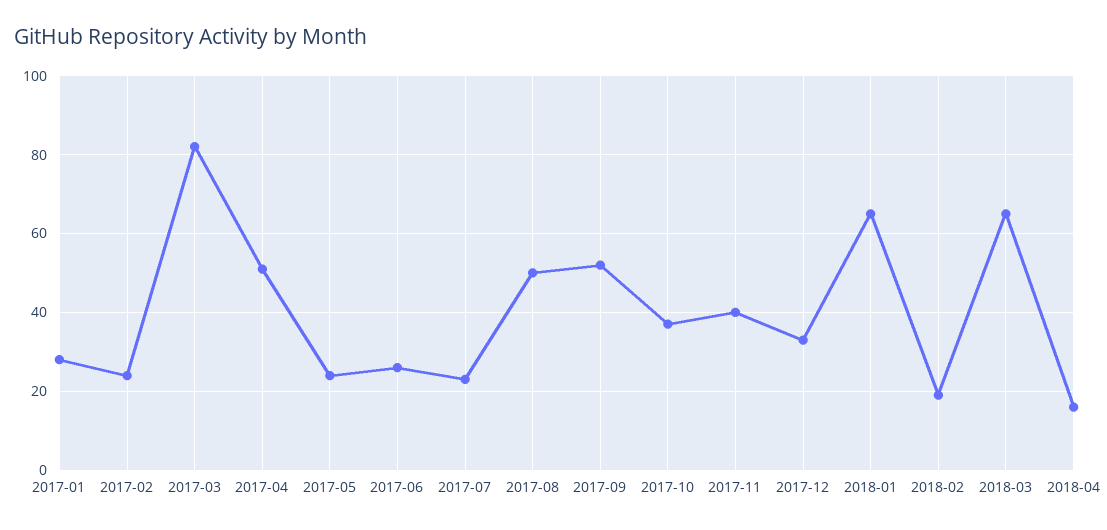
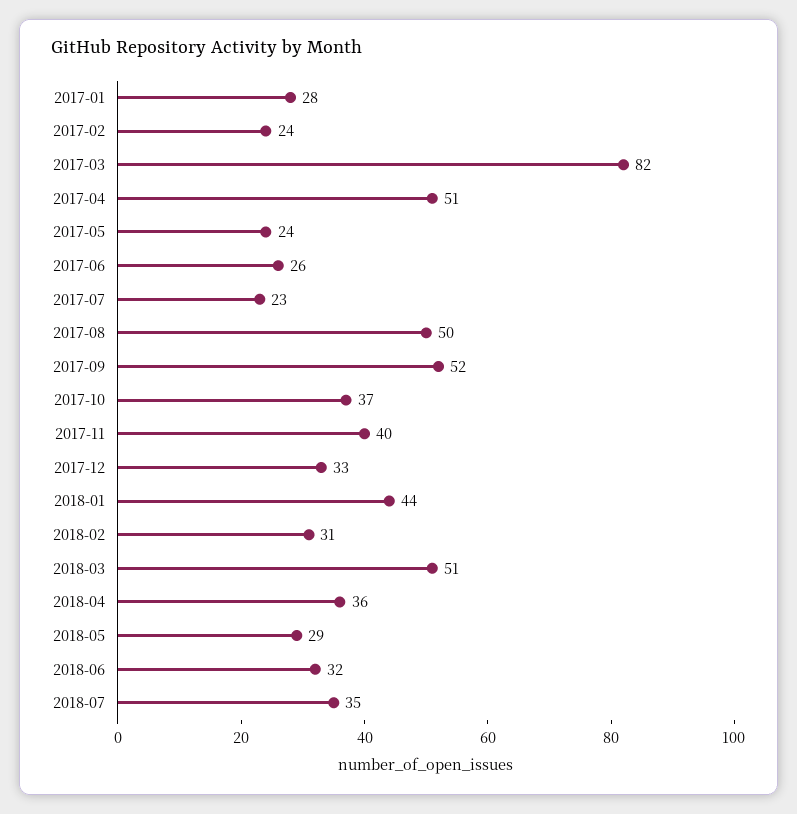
2018-01: 65 -> 44
2018-02: 20 -> 31
2018-03: 65 -> 51
2018-04: 15 -> 36
2018-05: none -> 29
2018-06: none -> 32
2018-07: none -> 35

